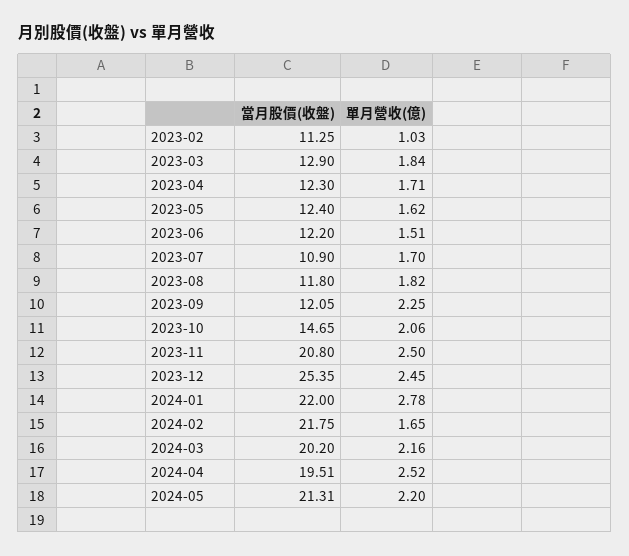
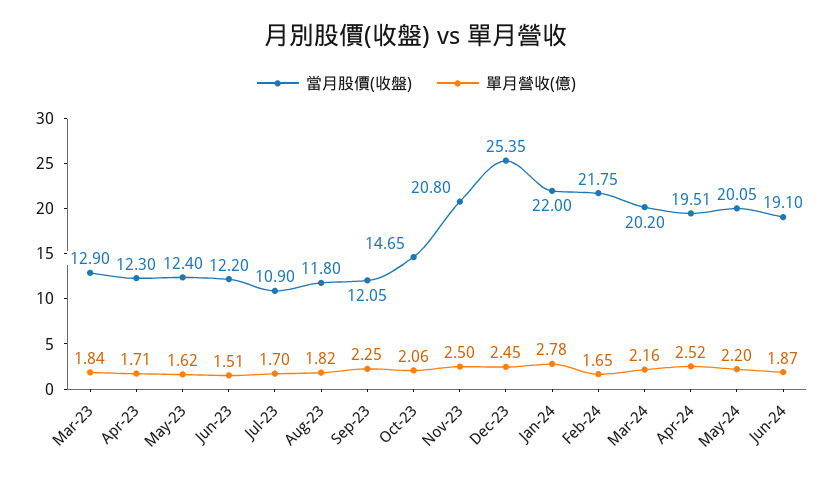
當月股價(收盤), 2023-02: 11.25 -> none
單月營收(億), 2023-02: 1.03 -> none
當月股價(收盤), 2024-05: 21.31 -> 20.05
當月股價(收盤), Jun-24: none -> 19.1
單月營收(億), Jun-24: none -> 1.87

